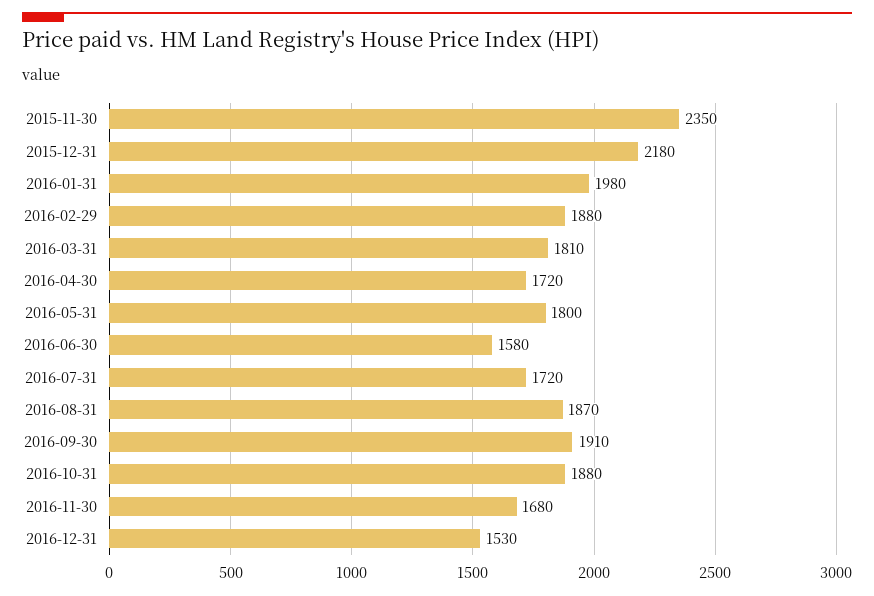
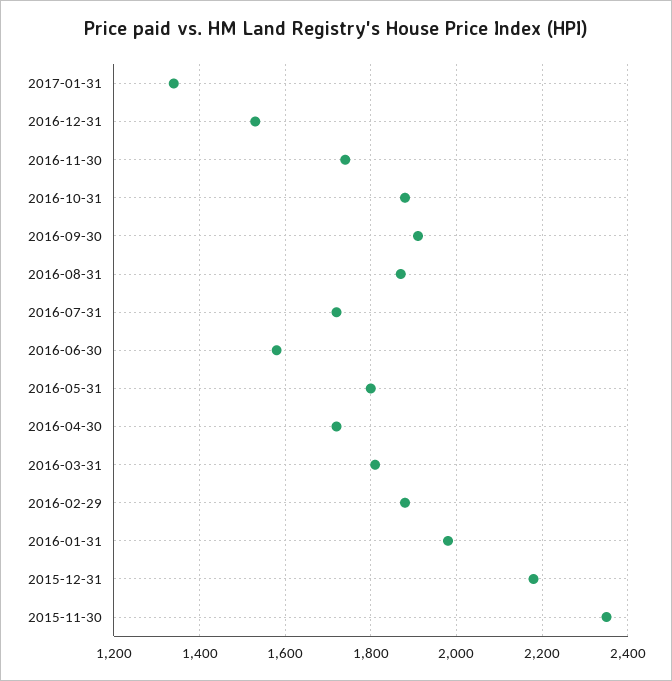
2016-11-30: 1680 -> 1740
2017-01-31: none -> 1340

